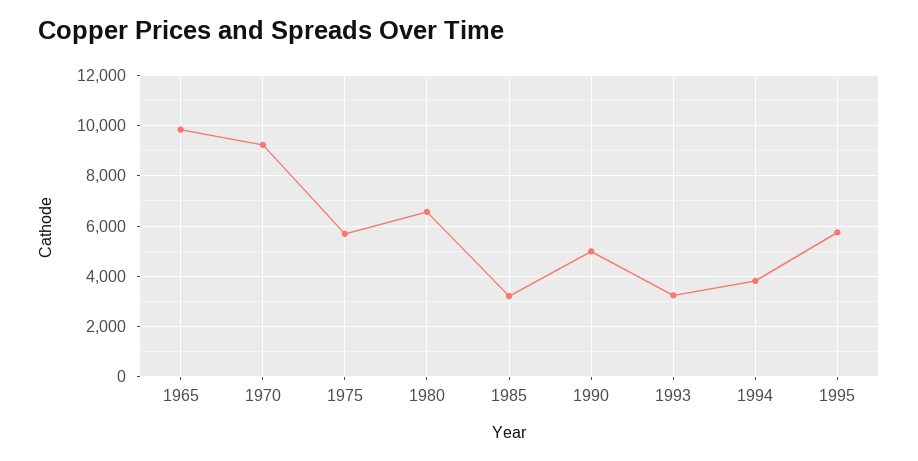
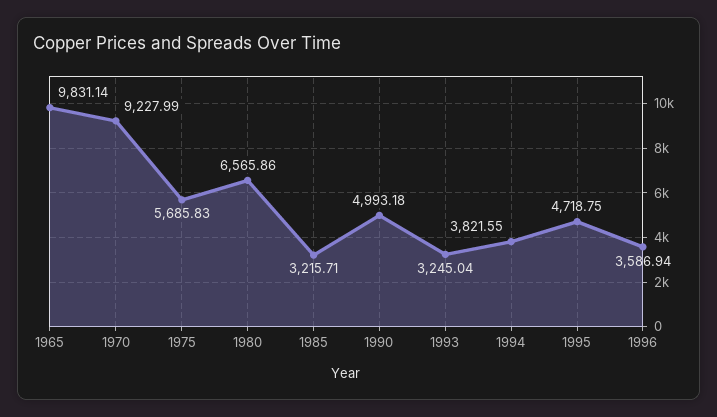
1995: 5750 -> 4718.75
1996: none -> 3586.94

